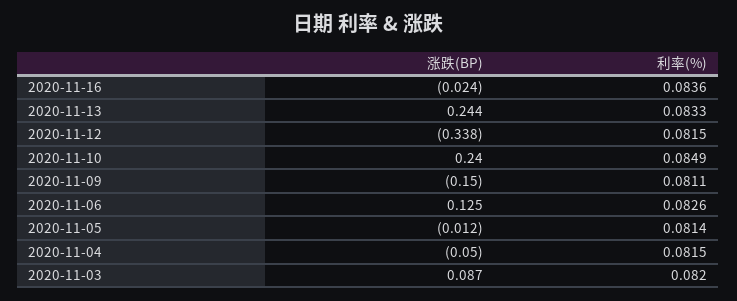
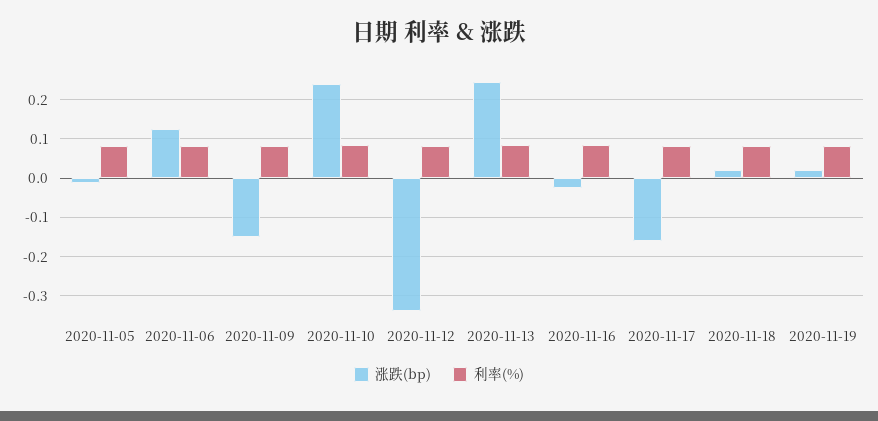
涨跌(BP), 2020-11-04: -0.05 -> none
利率(%), 2020-11-04: 0.0815 -> none
涨跌(BP), 2020-11-03: 0.087 -> none
利率(%), 2020-11-03: 0.082 -> none
涨跌(BP), 2020-11-17: none -> -0.16
利率(%), 2020-11-17: none -> 0.08
涨跌(BP), 2020-11-18: none -> 0.02
利率(%), 2020-11-18: none -> 0.08
涨跌(BP), 2020-11-19: none -> 0.02
利率(%), 2020-11-19: none -> 0.08

